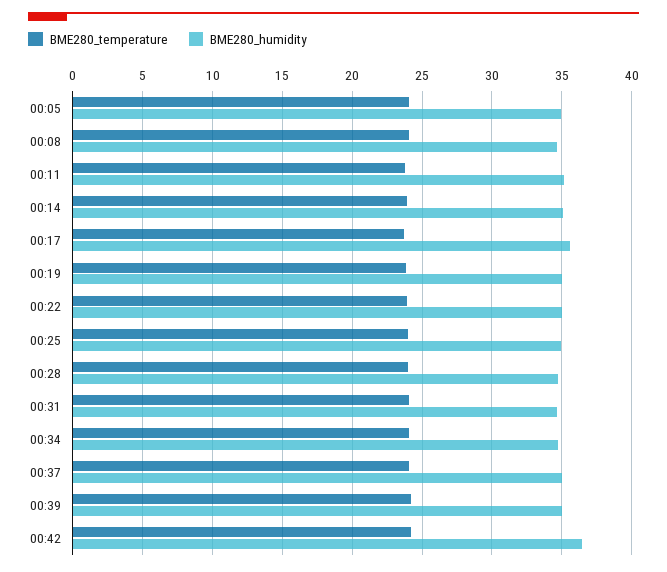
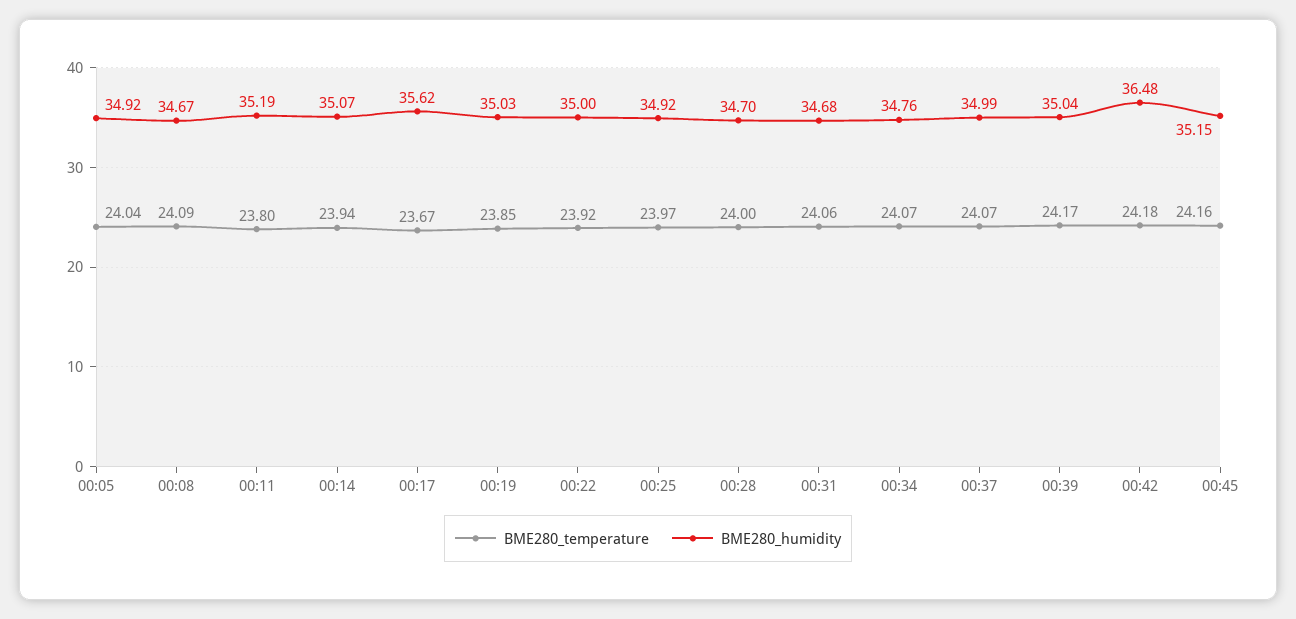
BME280_temperature, 00:45: none -> 24.16
BME280_humidity, 00:45: none -> 35.15

